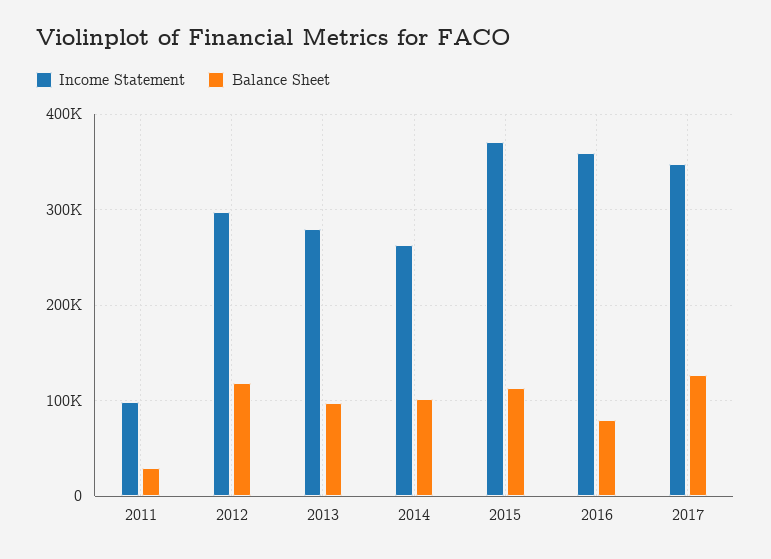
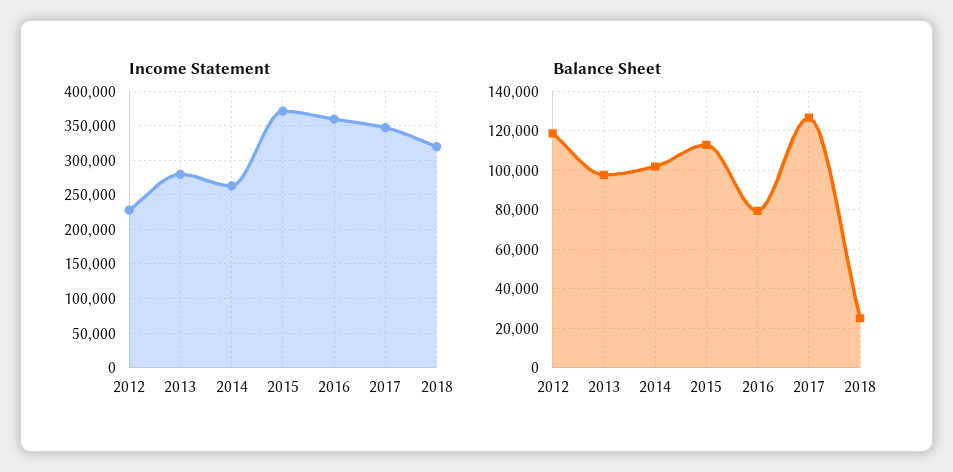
Income Statement, 2011: 100000 -> none
Balance Sheet, 2011: 30000 -> none
Income Statement, 2012: 300000 -> 230000
Income Statement, 2018: none -> 320000
Balance Sheet, 2018: none -> 25000

